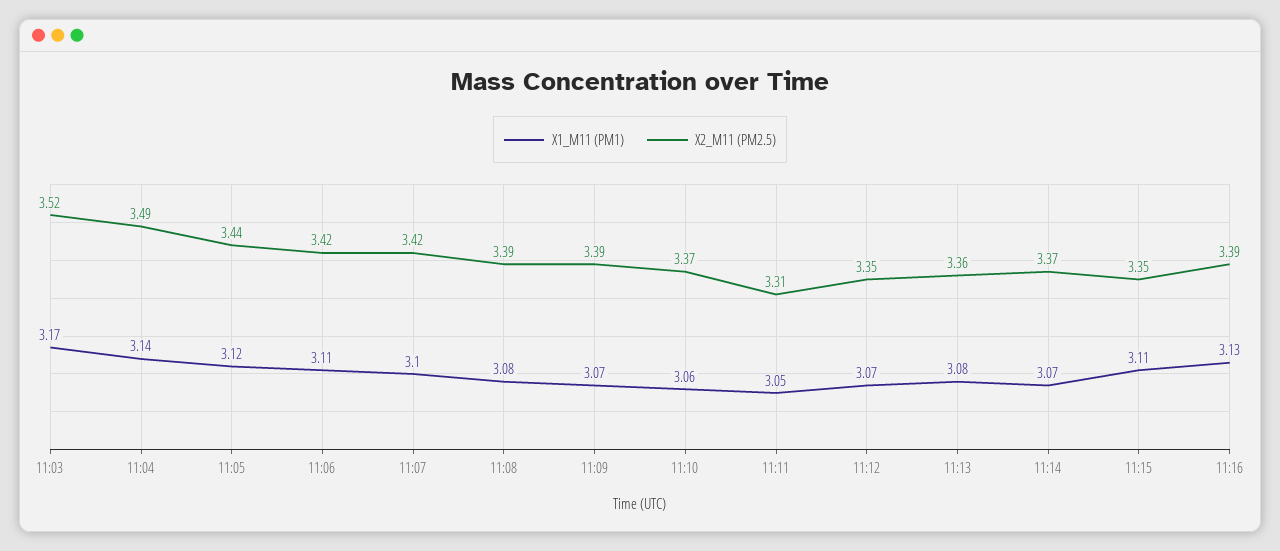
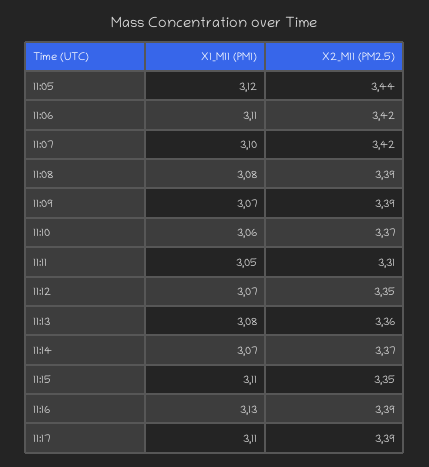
X1_M11 (PM1), 11:03: 3.17 -> none
X2_M11 (PM2.5), 11:03: 3.52 -> none
X1_M11 (PM1), 11:04: 3.14 -> none
X2_M11 (PM2.5), 11:04: 3.49 -> none
X1_M11 (PM1), 11:17: none -> 3.11
X2_M11 (PM2.5), 11:17: none -> 3.39

